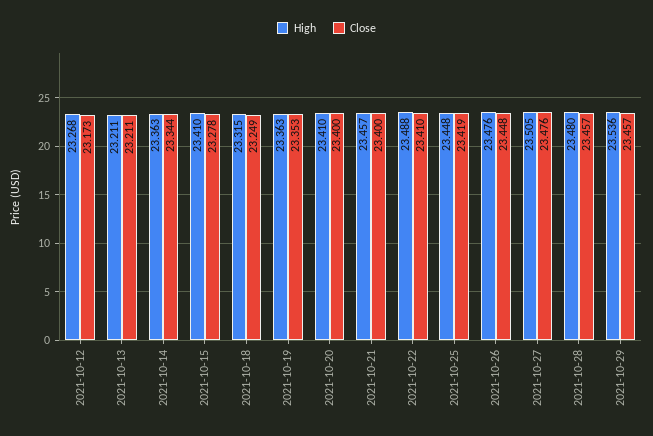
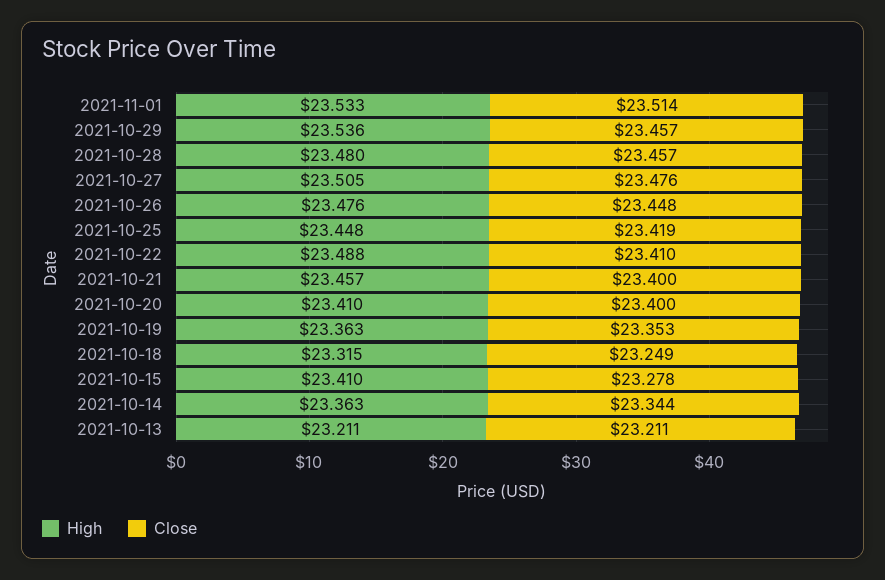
High, 2021-10-12: 23.268 -> none
Close, 2021-10-12: 23.173 -> none
High, 2021-11-01: none -> 23.533
Close, 2021-11-01: none -> 23.514

